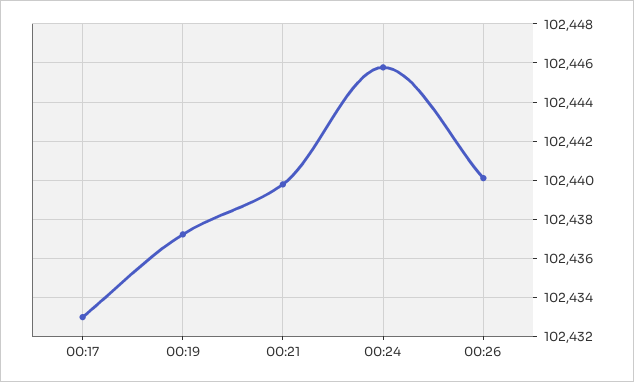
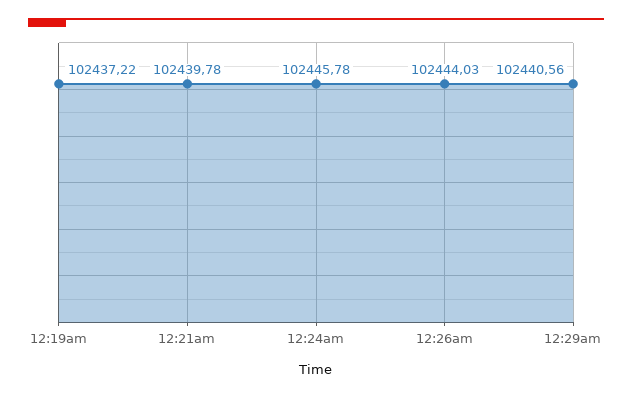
00:17: 102433 -> none
00:26: 102440 -> 102444.03
12:29am: none -> 102440.56

